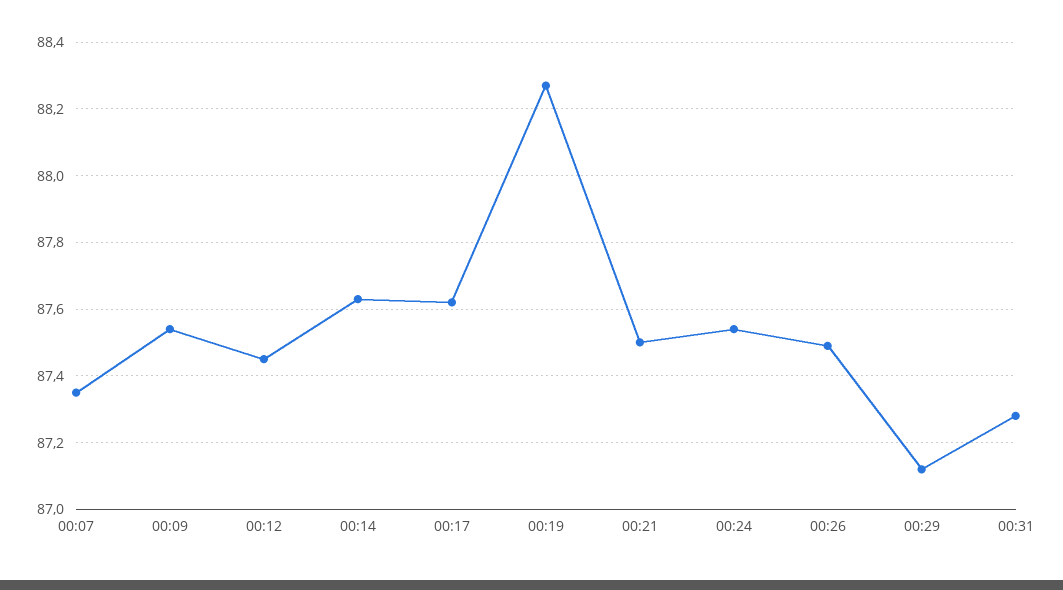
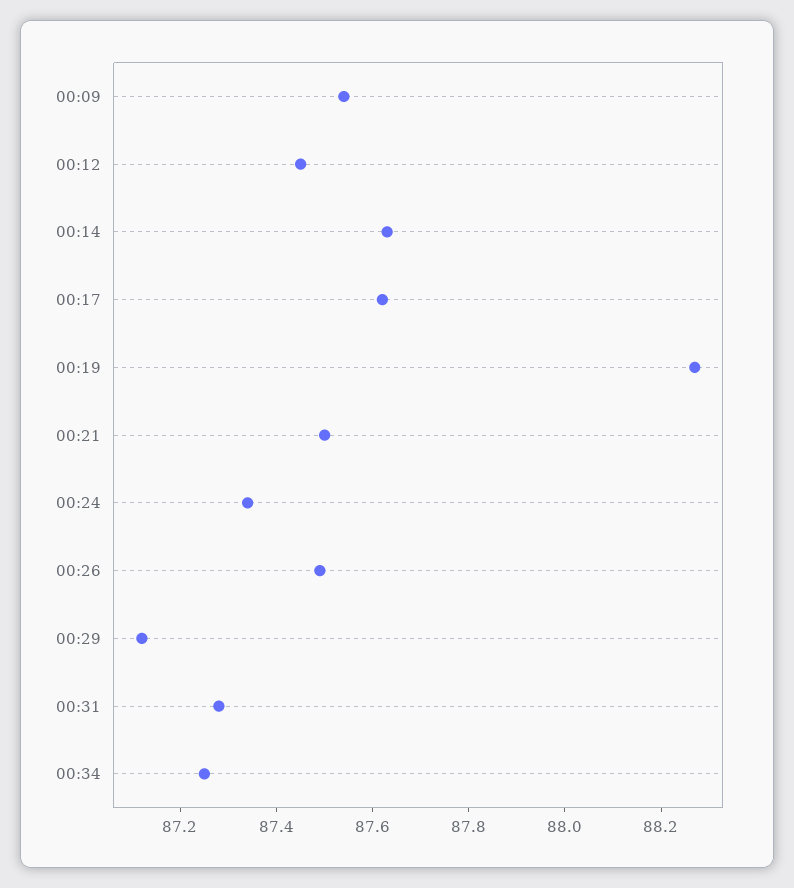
00:07: 87.35 -> none
00:24: 87.55 -> 87.35
00:34: none -> 87.25

